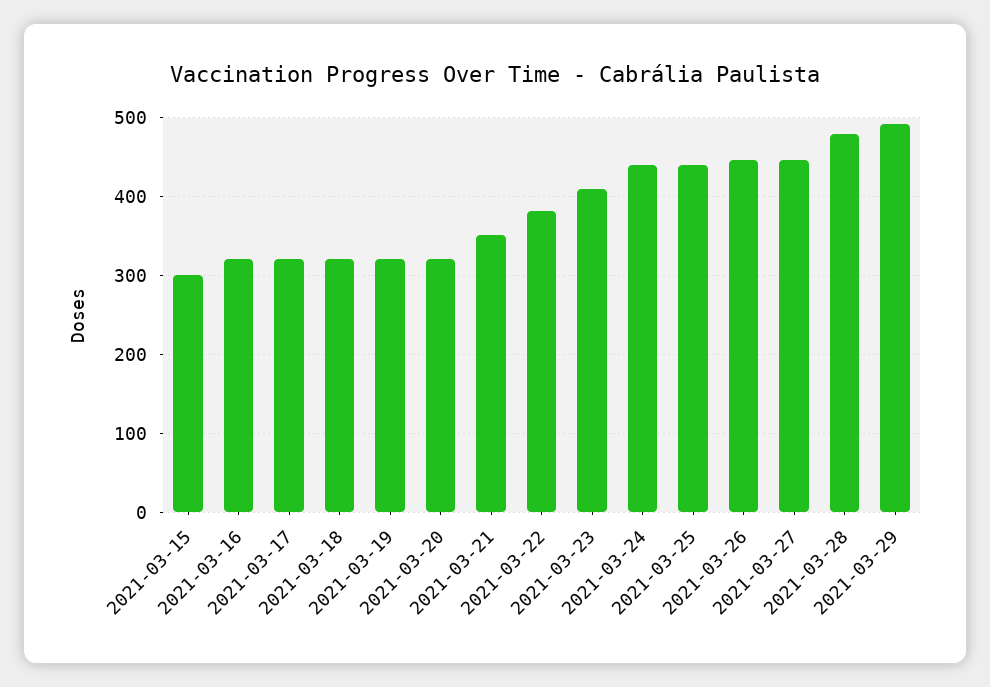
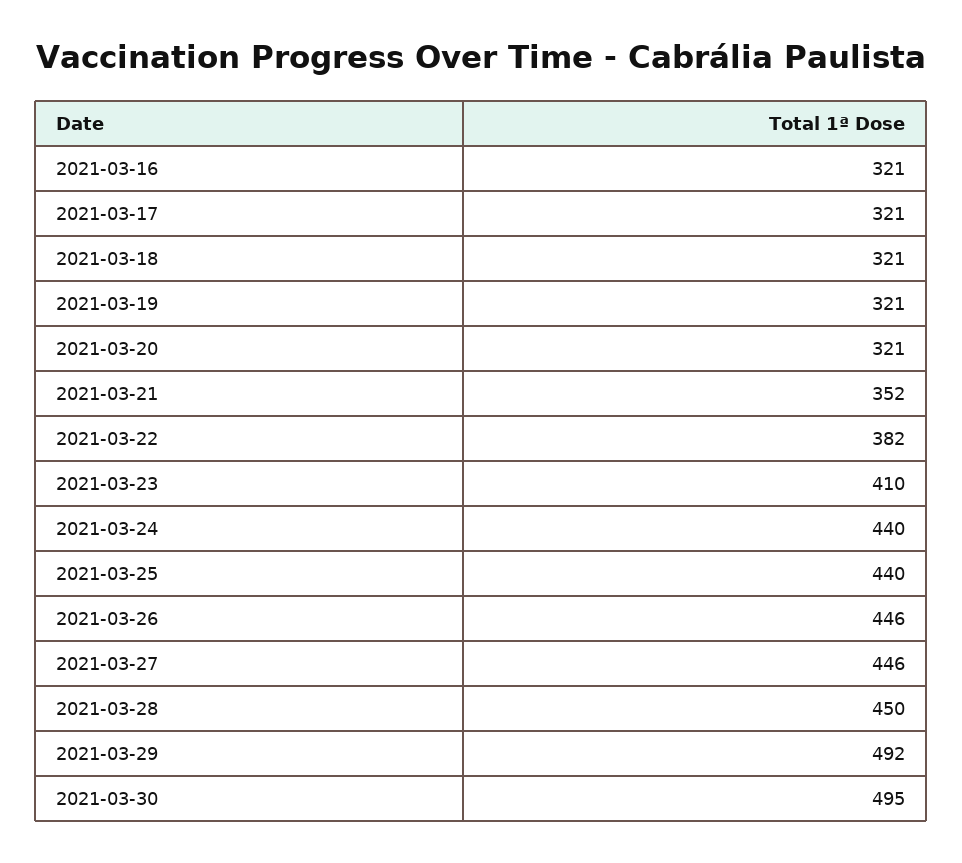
2021-03-15: 300 -> none
2021-03-28: 480 -> 450
2021-03-30: none -> 495

